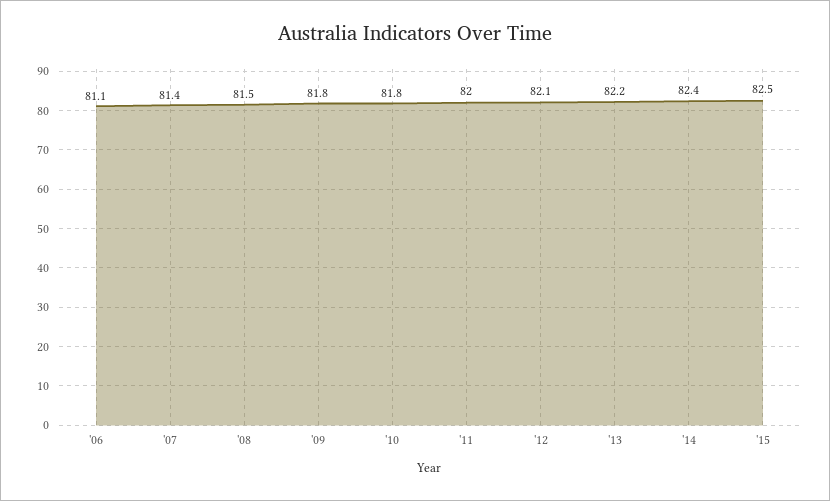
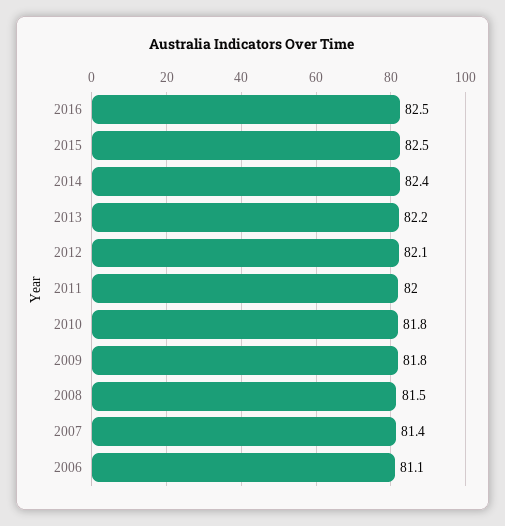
2016: none -> 82.5

